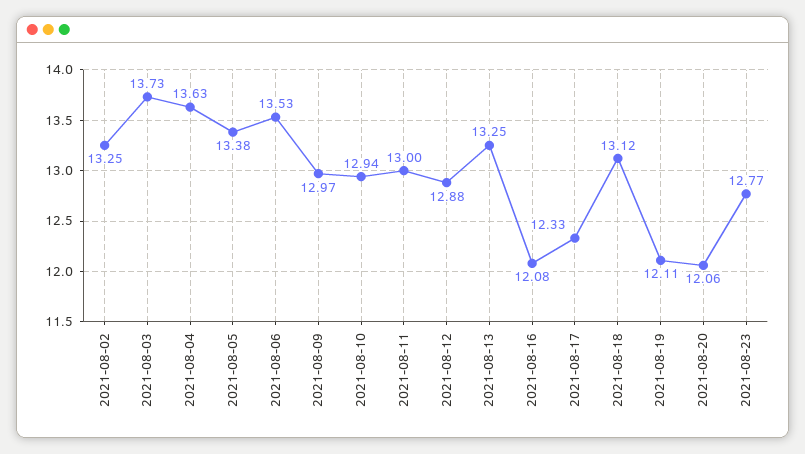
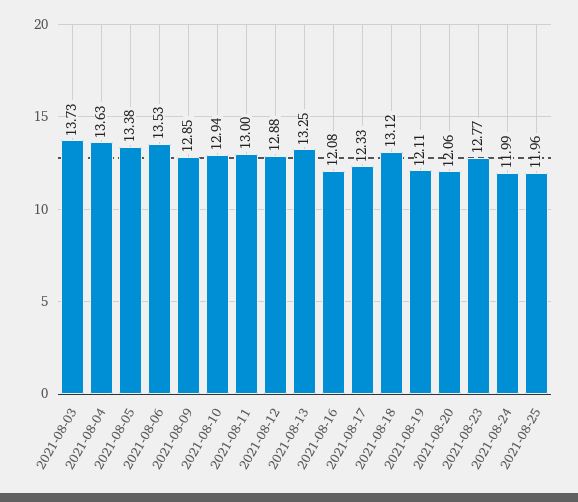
2021-08-02: 13.25 -> none
2021-08-09: 12.97 -> 12.85
2021-08-24: none -> 11.99
2021-08-25: none -> 11.96

